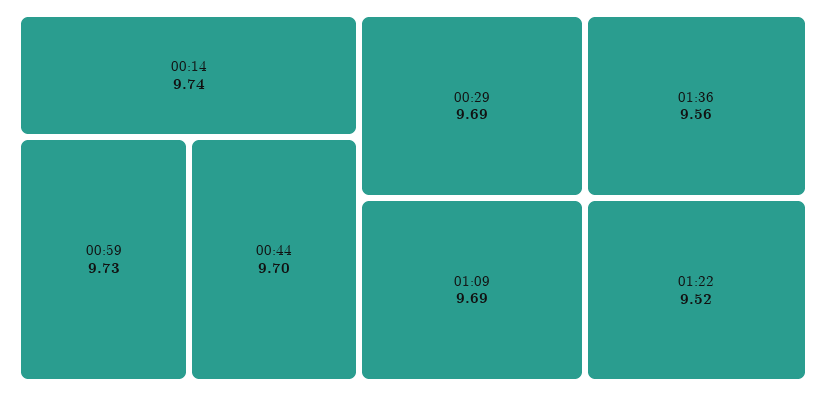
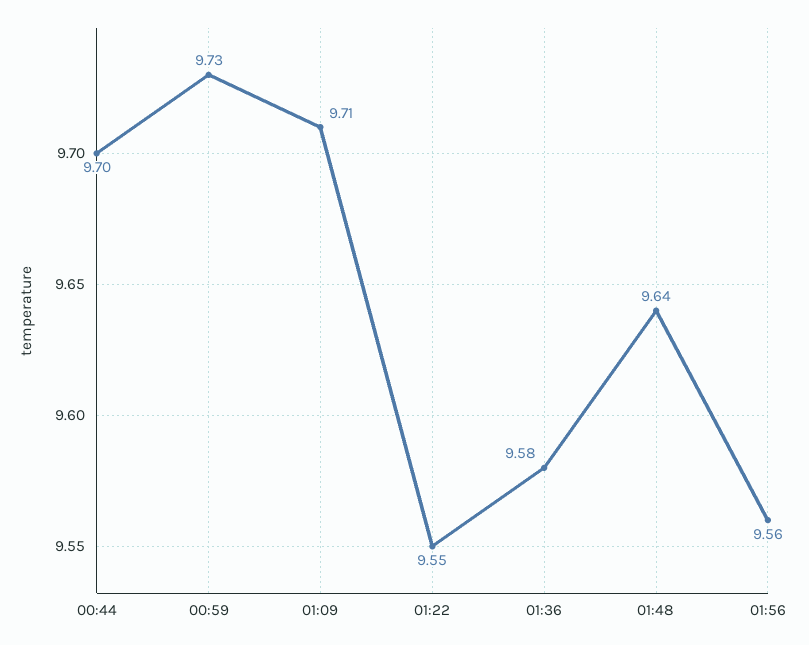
00:14: 9.74 -> none
00:29: 9.69 -> none
01:09: 9.69 -> 9.71
01:36: 9.56 -> 9.58
01:22: 9.52 -> 9.55
01:48: none -> 9.64
01:56: none -> 9.56

